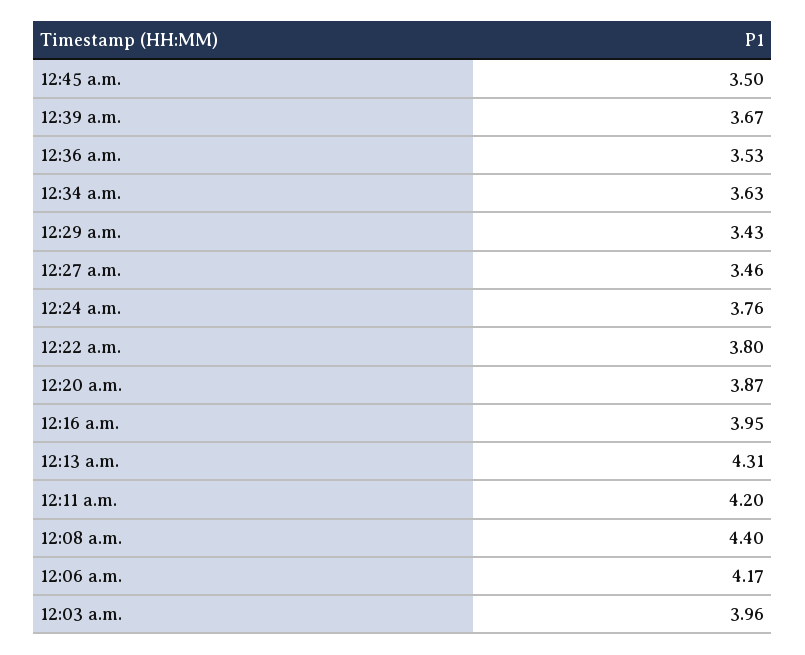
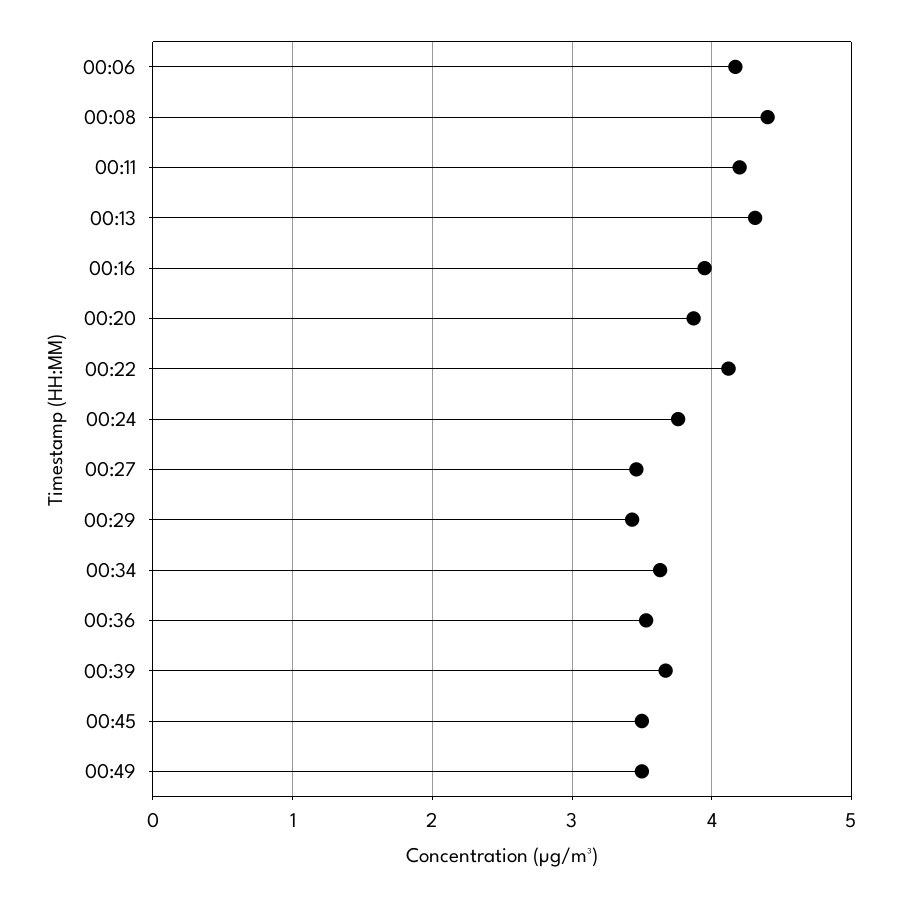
12:22 a.m.: 3.8 -> 4.1
12:03 a.m.: 3.96 -> none
00:49: none -> 3.5

